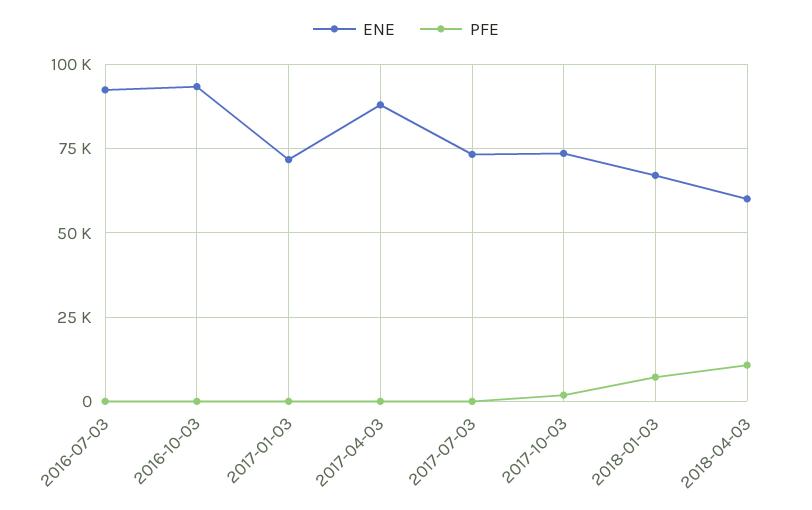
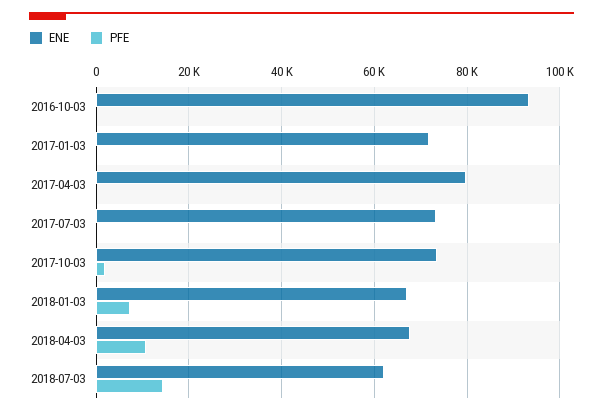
ENE, 2016-07-03: 92500 -> none
PFE, 2016-07-03: 0 -> none
ENE, 2017-04-03: 87500 -> 80000
ENE, 2018-04-03: 60000 -> 68000
ENE, 2018-07-03: none -> 62000
PFE, 2018-07-03: none -> 14000

